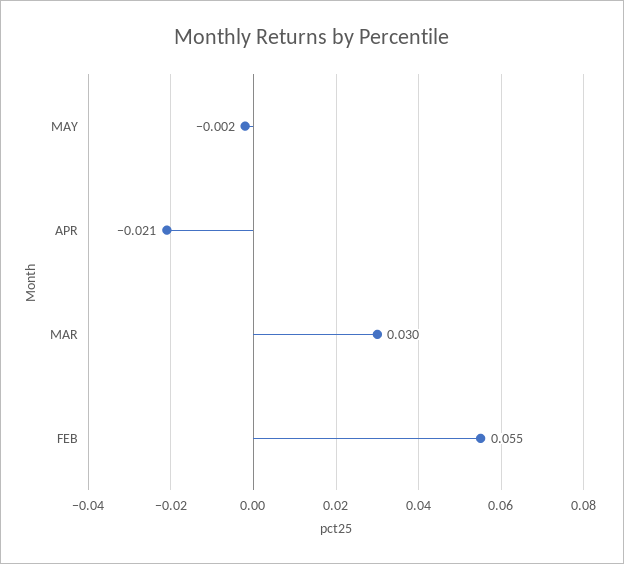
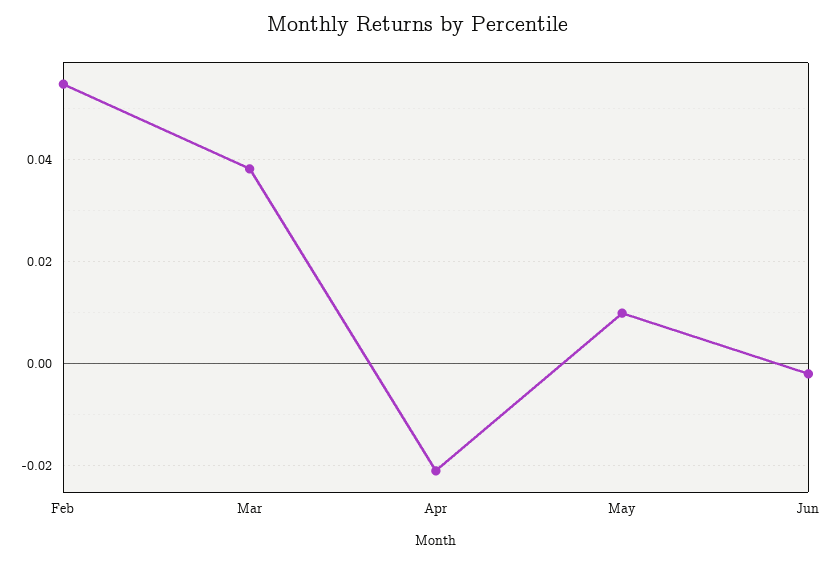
MAY: -0.002 -> 0.01
MAR: 0.03 -> 0.038
Jun: none -> -0.002

